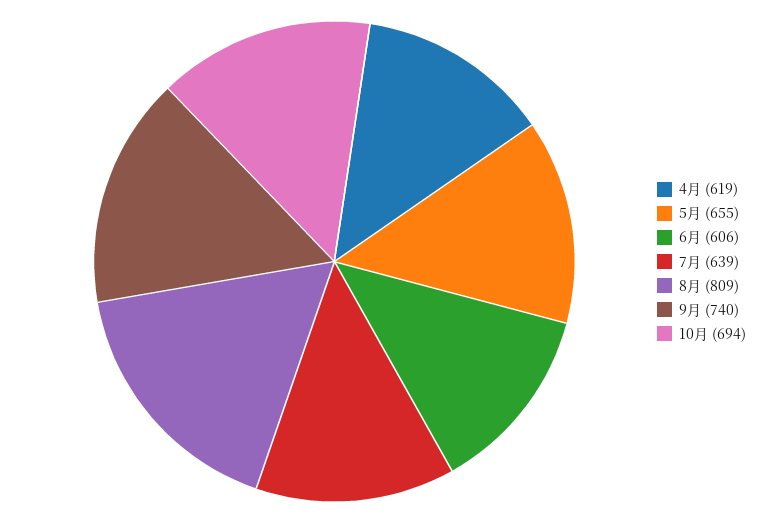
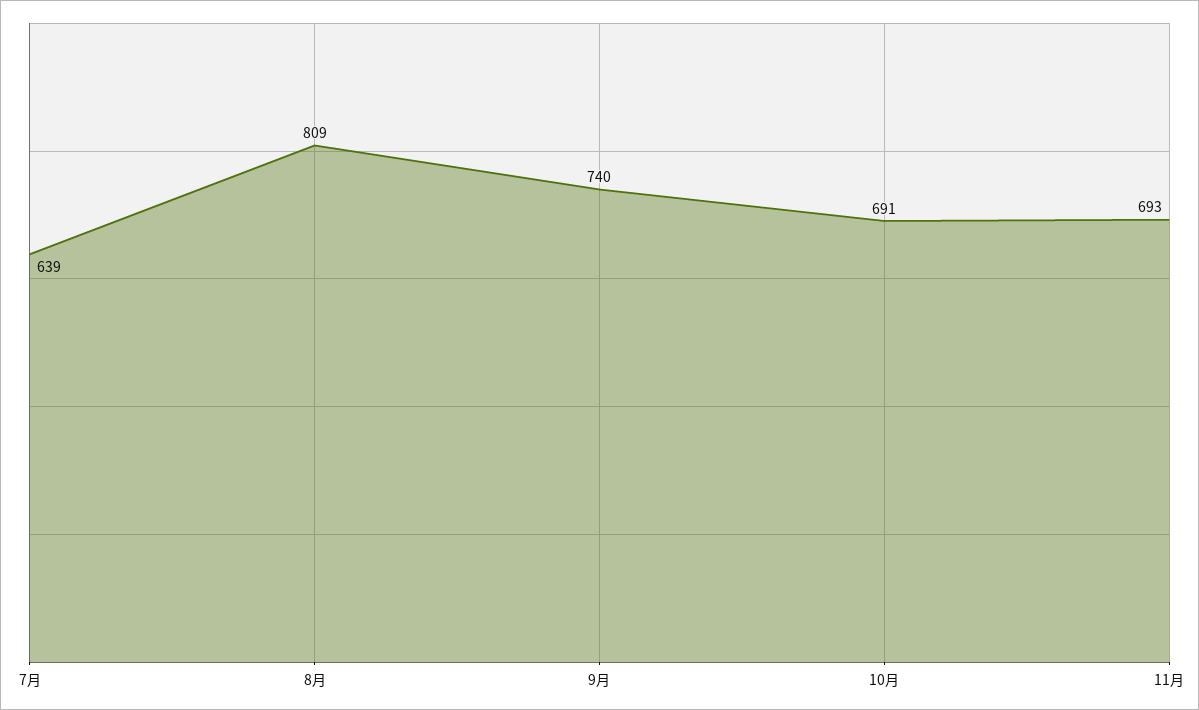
4月: 619 -> none
5月: 655 -> none
6月: 606 -> none
10月: 694 -> 691
11月: none -> 693

